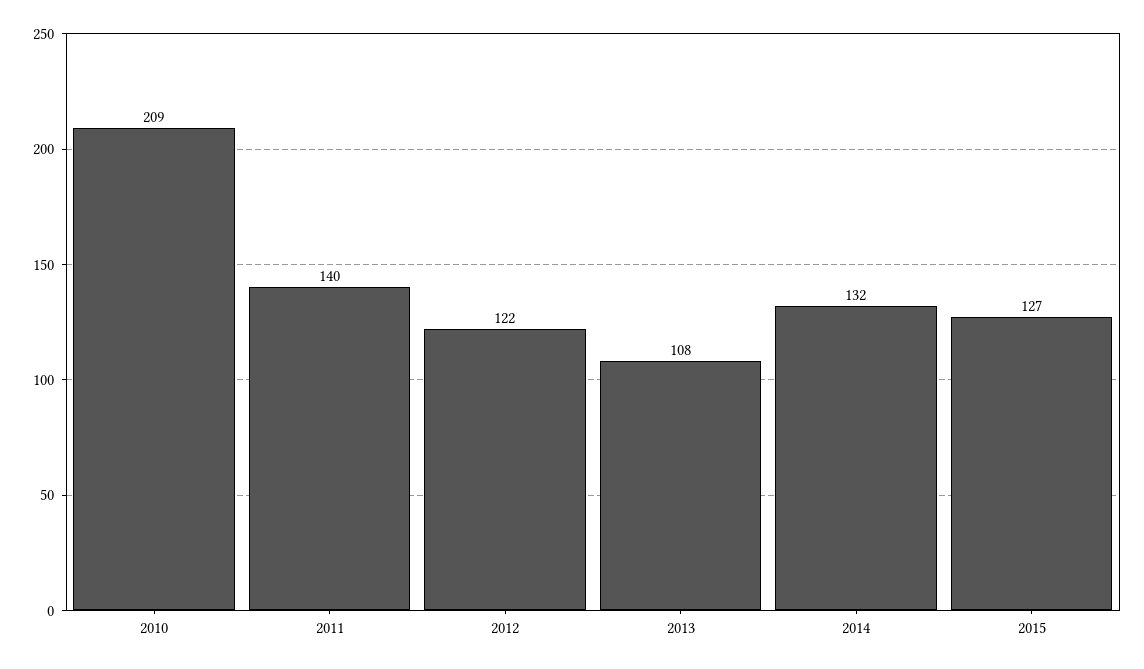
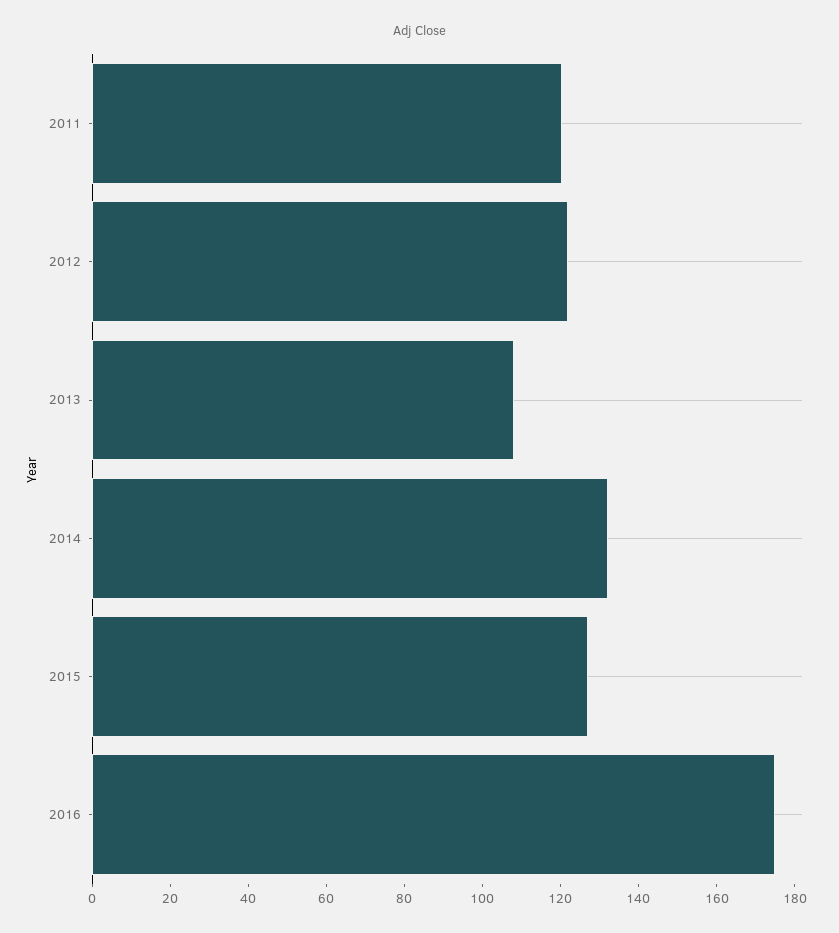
2010: 209 -> none
2011: 140 -> 120
2016: none -> 175

